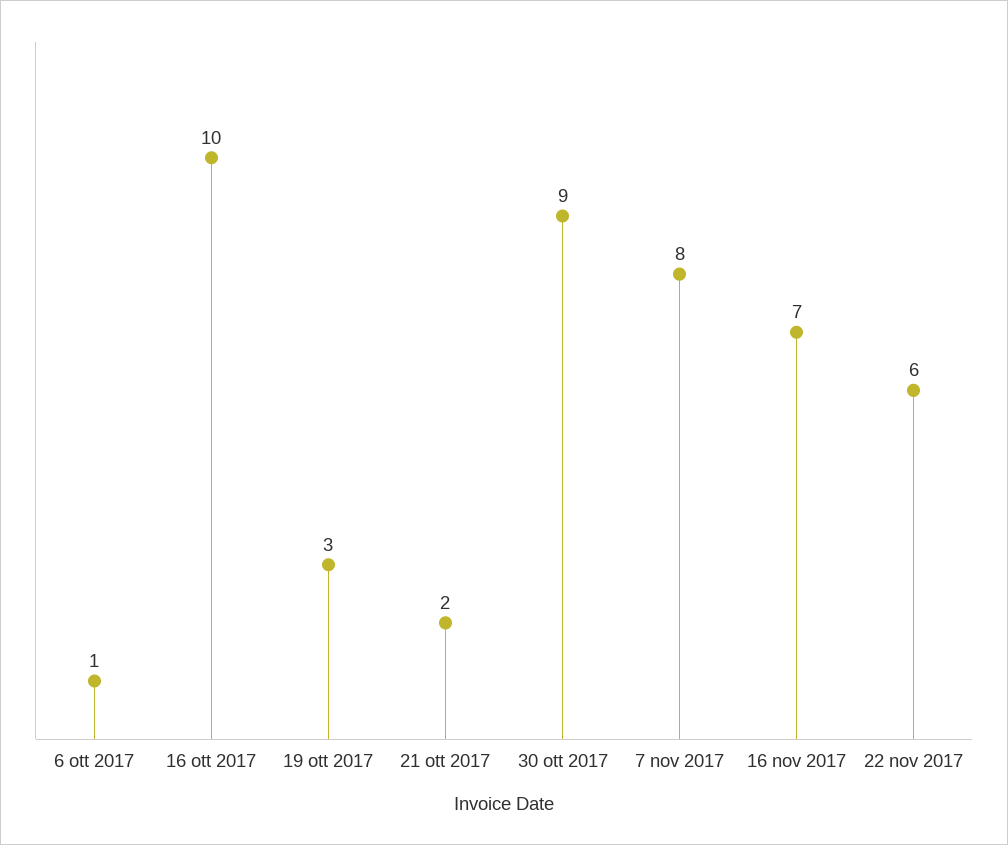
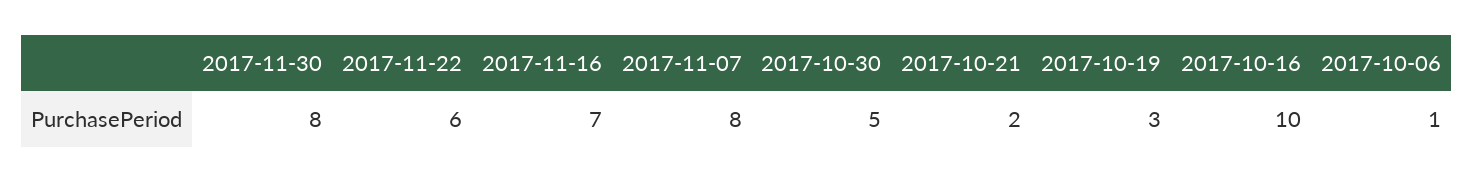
30 ott 2017: 9 -> 5
2017-11-30: none -> 8

